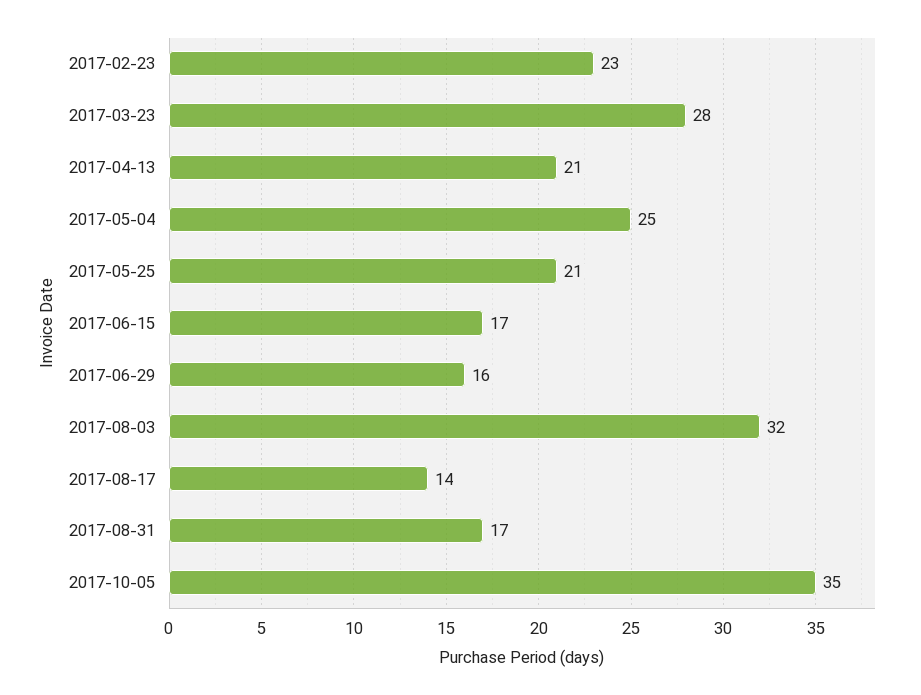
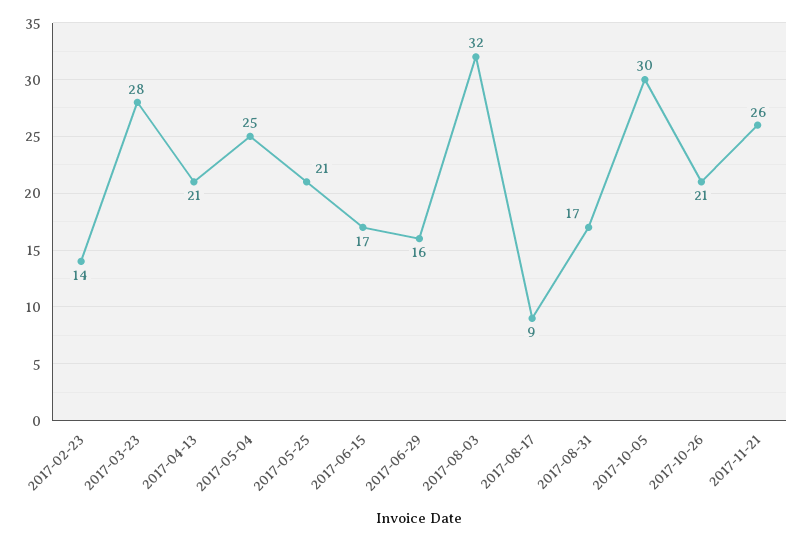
2017-02-23: 23 -> 14
2017-08-17: 14 -> 9
2017-10-05: 35 -> 30
2017-10-26: none -> 21
2017-11-21: none -> 26

